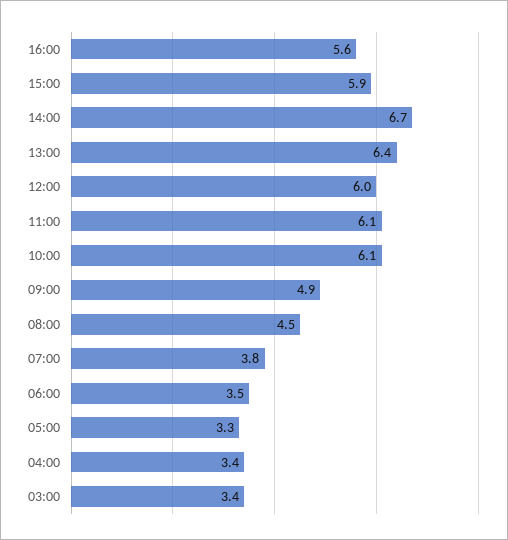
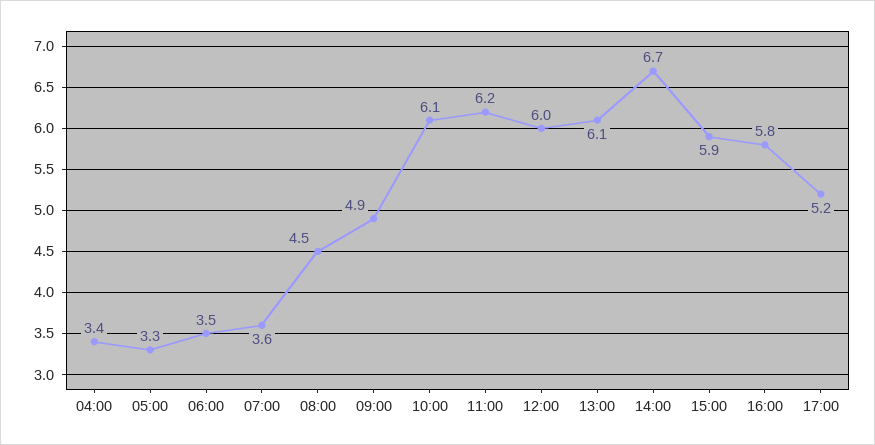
16:00: 5.6 -> 5.8
13:00: 6.4 -> 6.1
11:00: 6.1 -> 6.2
07:00: 3.8 -> 3.6
03:00: 3.4 -> none
17:00: none -> 5.2

